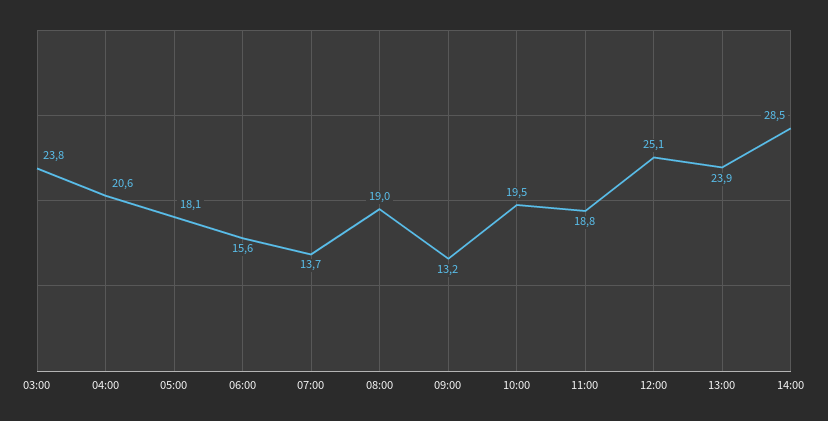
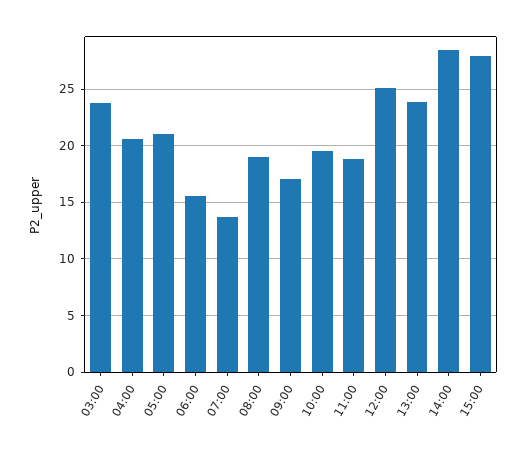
05:00: 18.1 -> 21
09:00: 13.2 -> 17
15:00: none -> 28

